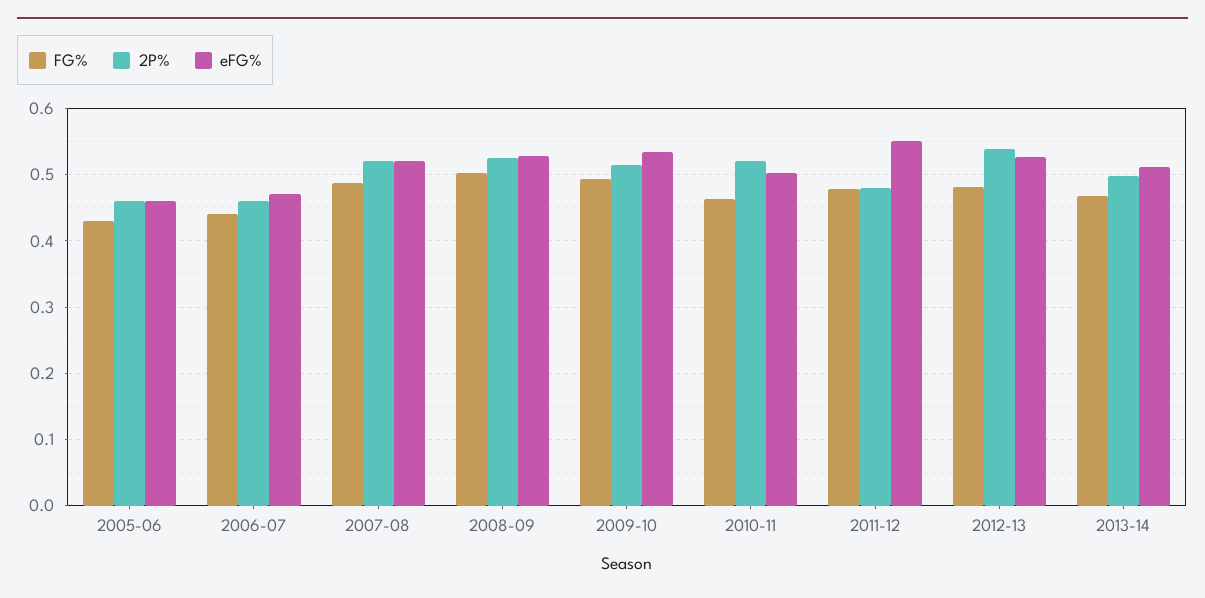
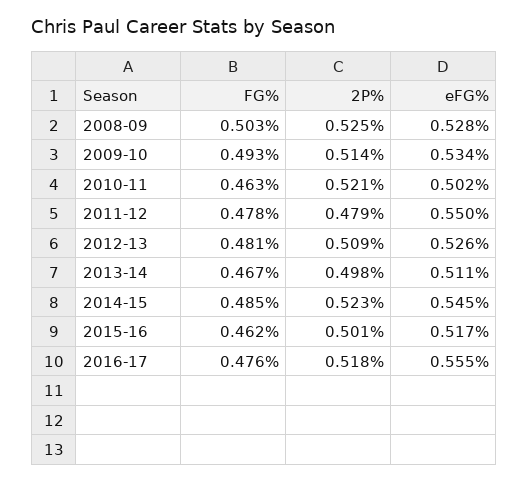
FG%, 2005-06: 0.43 -> none
2P%, 2005-06: 0.46 -> none
eFG%, 2005-06: 0.46 -> none
FG%, 2006-07: 0.44 -> none
2P%, 2006-07: 0.46 -> none
eFG%, 2006-07: 0.47 -> none
FG%, 2007-08: 0.49 -> none
2P%, 2007-08: 0.52 -> none
eFG%, 2007-08: 0.52 -> none
2P%, 2012-13: 0.54 -> 0.509
FG%, 2014-15: none -> 0.485
2P%, 2014-15: none -> 0.523
eFG%, 2014-15: none -> 0.545
FG%, 2015-16: none -> 0.462
2P%, 2015-16: none -> 0.501
eFG%, 2015-16: none -> 0.517
FG%, 2016-17: none -> 0.476
2P%, 2016-17: none -> 0.518
eFG%, 2016-17: none -> 0.555

